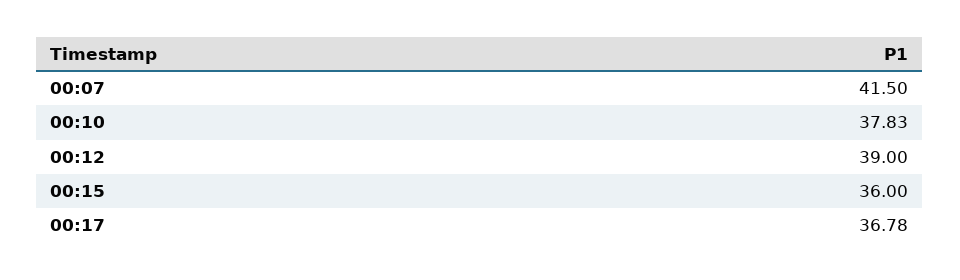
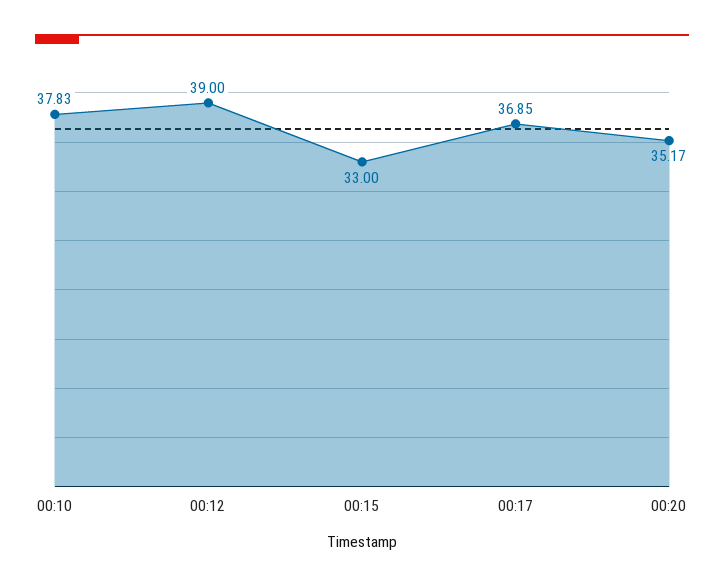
00:07: 41.5 -> none
00:15: 36 -> 33
00:17: 36.78 -> 36.85
00:20: none -> 35.17

